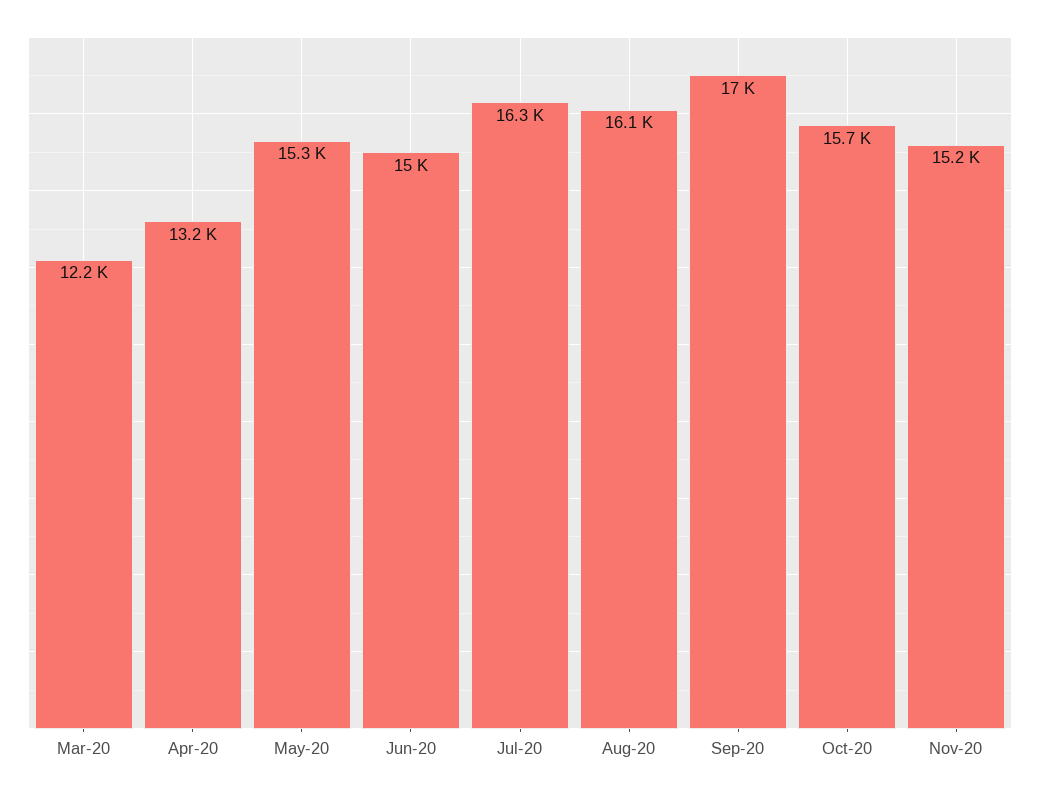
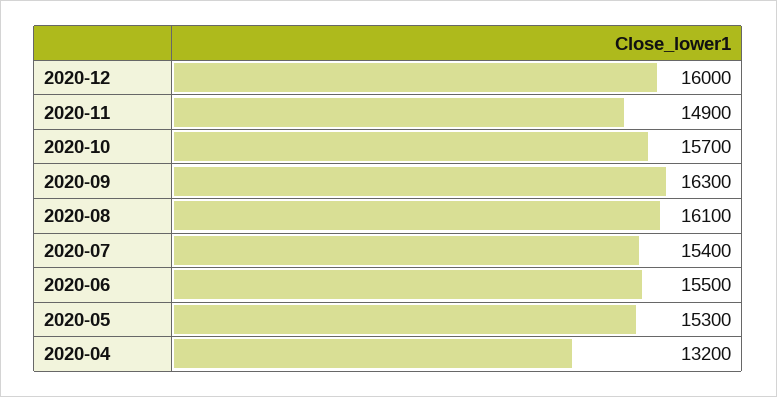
Mar-20: 12200 -> none
Jun-20: 15000 -> 15500
Jul-20: 16300 -> 15400
Sep-20: 17000 -> 16300
Nov-20: 15200 -> 14900
2020-12: none -> 16000

